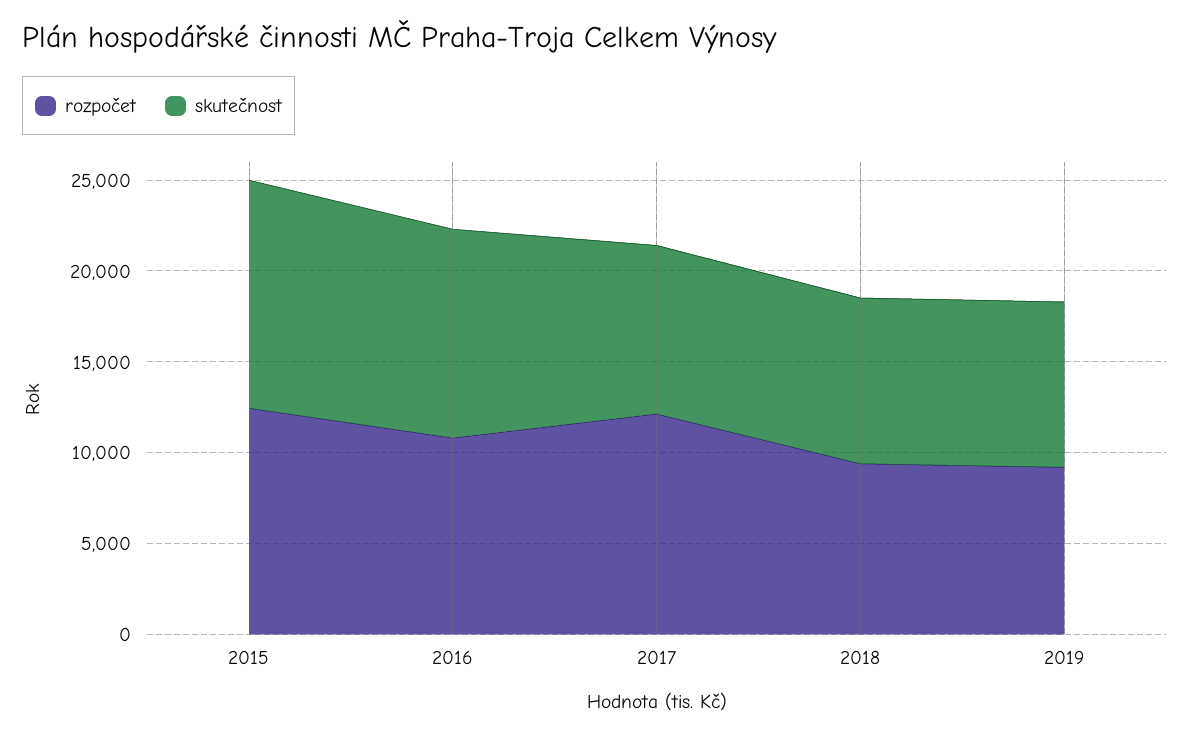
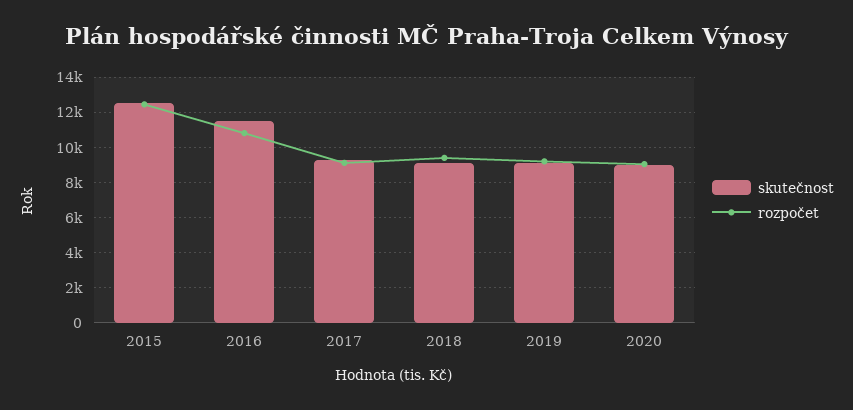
rozpočet, 2017: 12000 -> 9000
skutečnost, 2020: none -> 9000
rozpočet, 2020: none -> 9000

